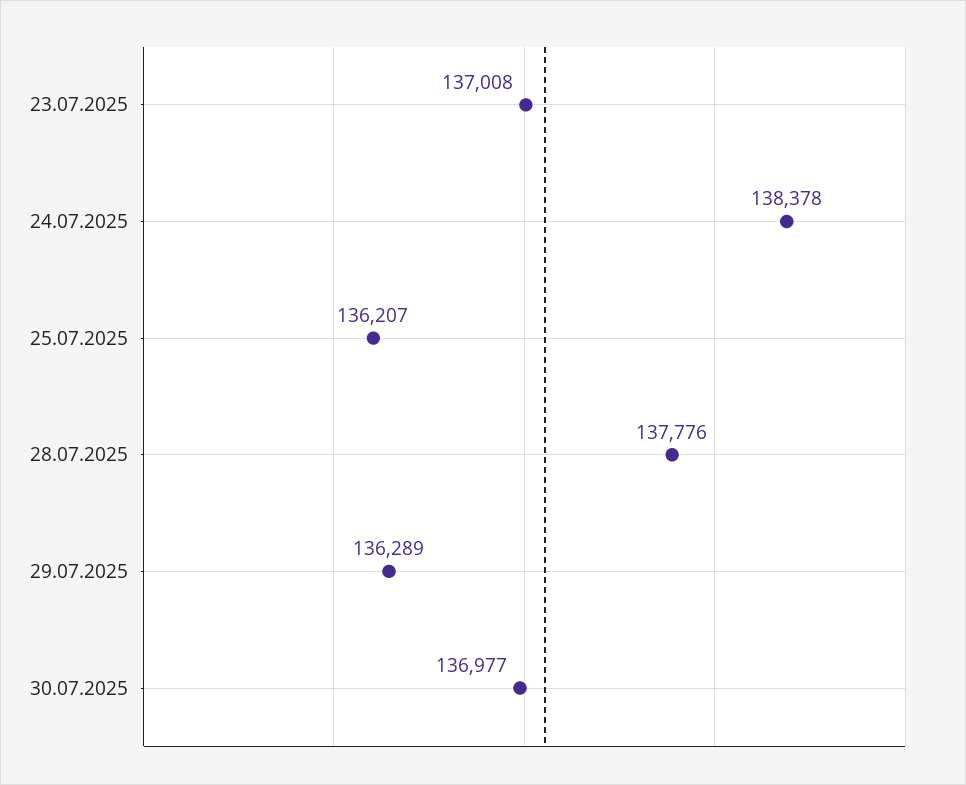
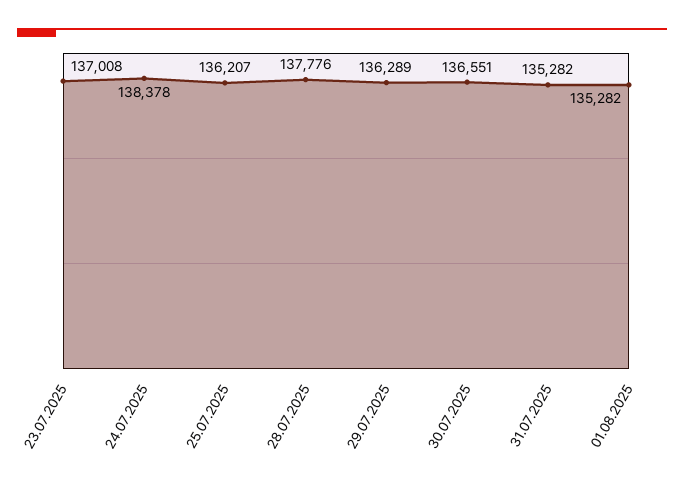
30.07.2025: 136977 -> 136551
31.07.2025: none -> 135282
01.08.2025: none -> 135282

